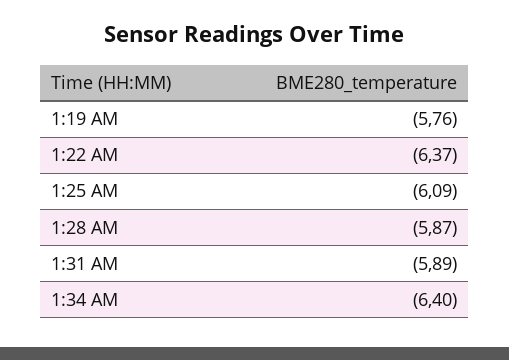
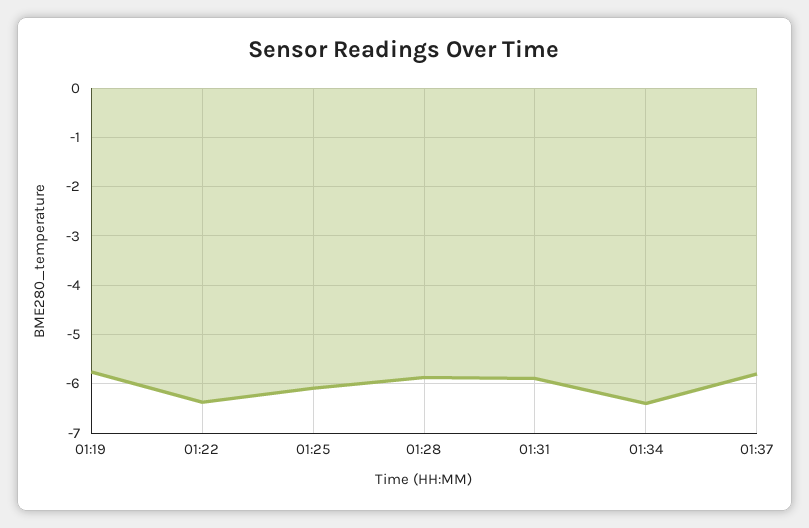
01:37: none -> -5.8

